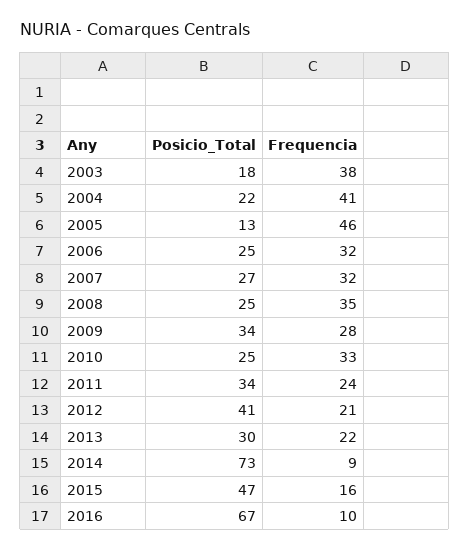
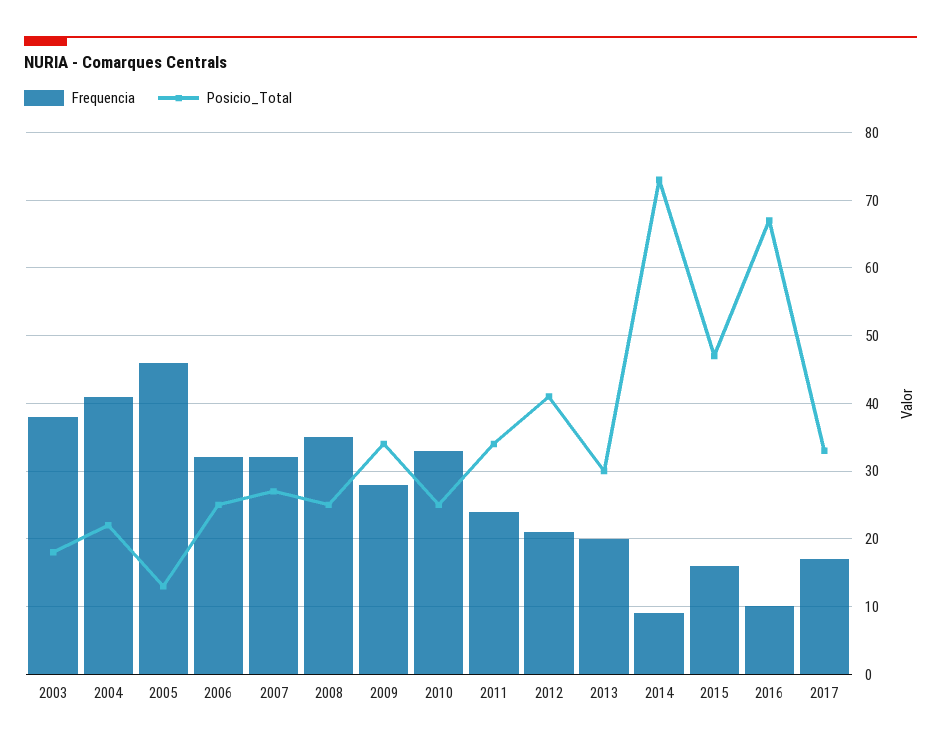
Frequencia, 2013: 22 -> 20
Frequencia, 2017: none -> 17
Posicio_Total, 2017: none -> 33

